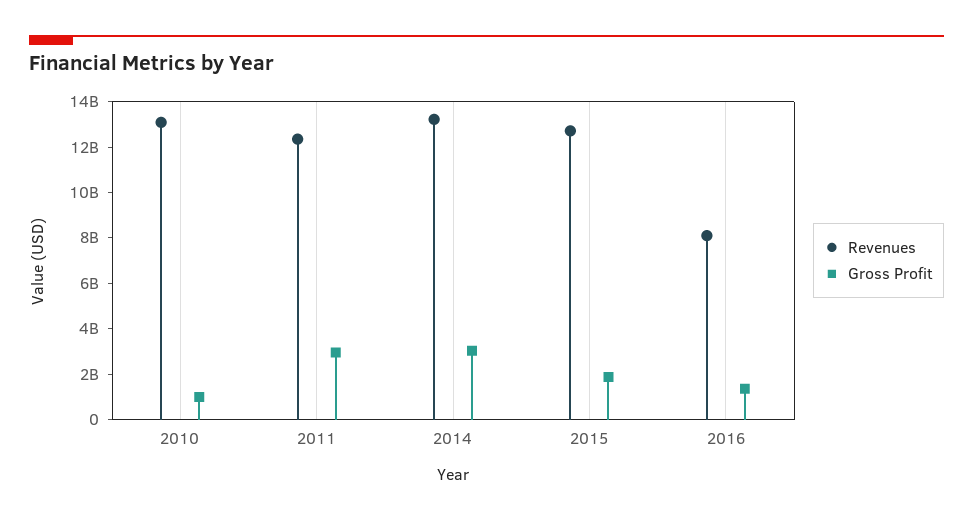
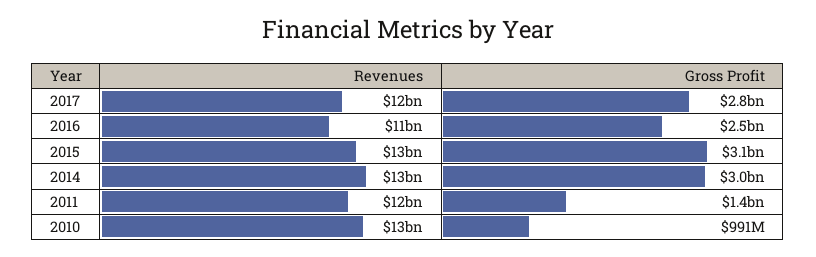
Gross Profit, 2011: 3000000000 -> 1400000000
Gross Profit, 2015: 2000000000 -> 3100000000
Revenues, 2016: 8000000000 -> 11000000000
Gross Profit, 2016: 1500000000 -> 2500000000
Revenues, 2017: none -> 12000000000
Gross Profit, 2017: none -> 2800000000

